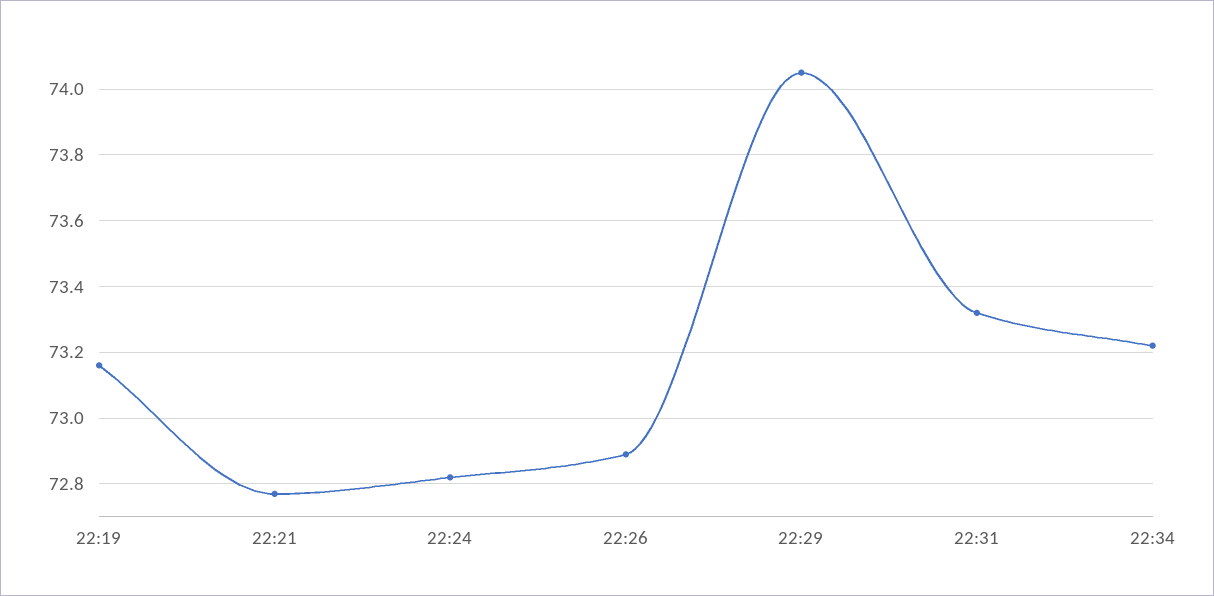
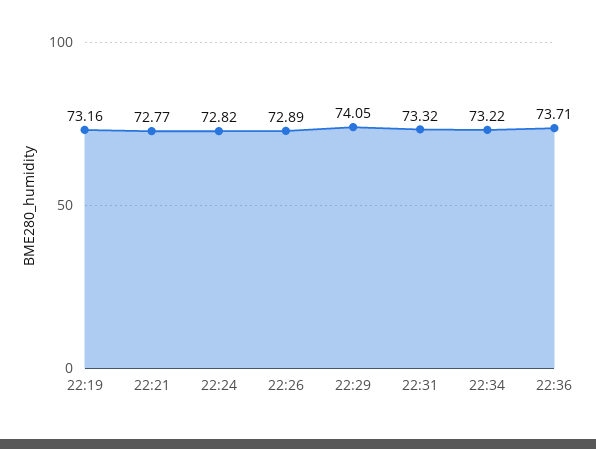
22:36: none -> 73.71

